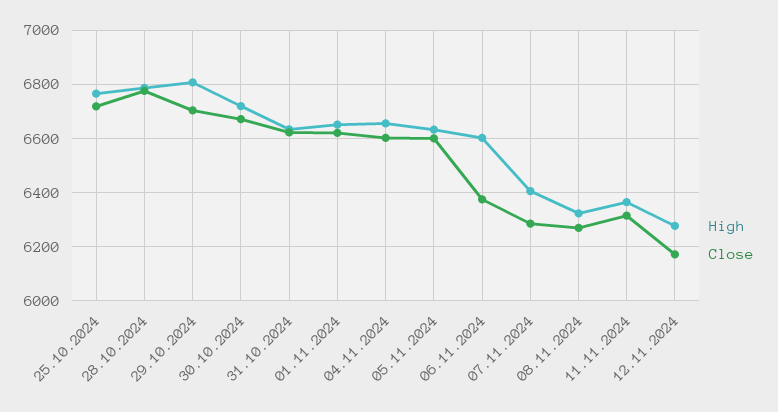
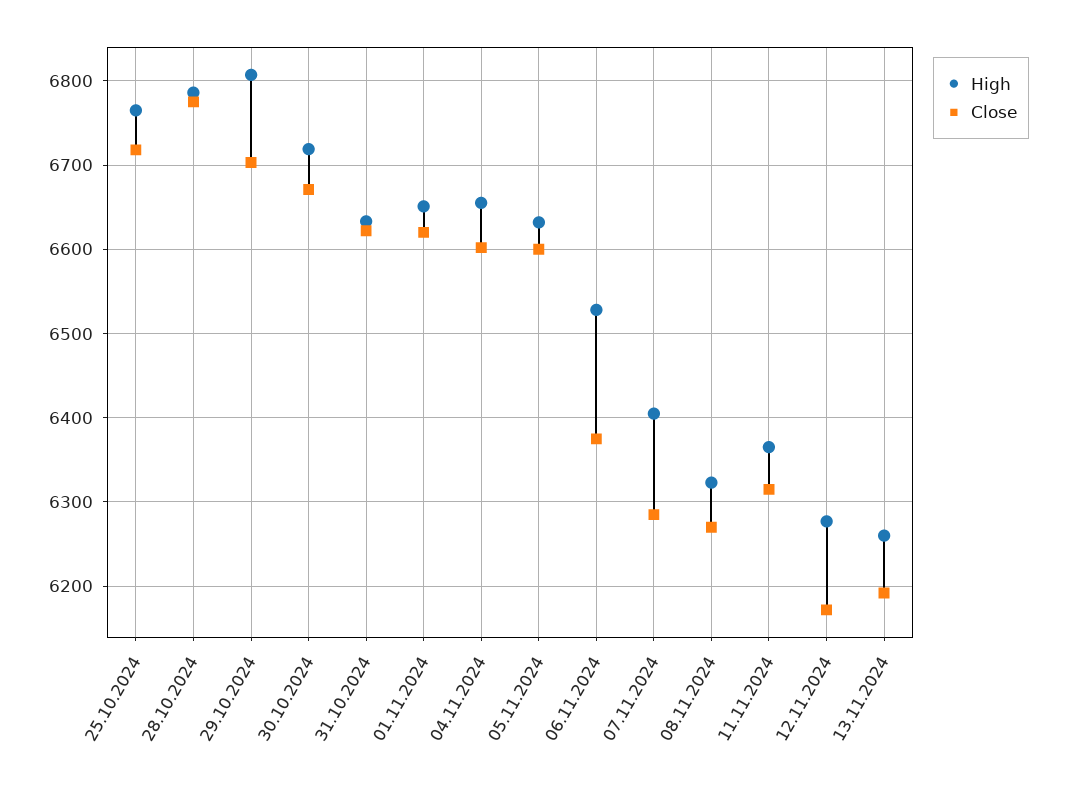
High, 06.11.2024: 6600 -> 6530
High, 13.11.2024: none -> 6260
Close, 13.11.2024: none -> 6190

